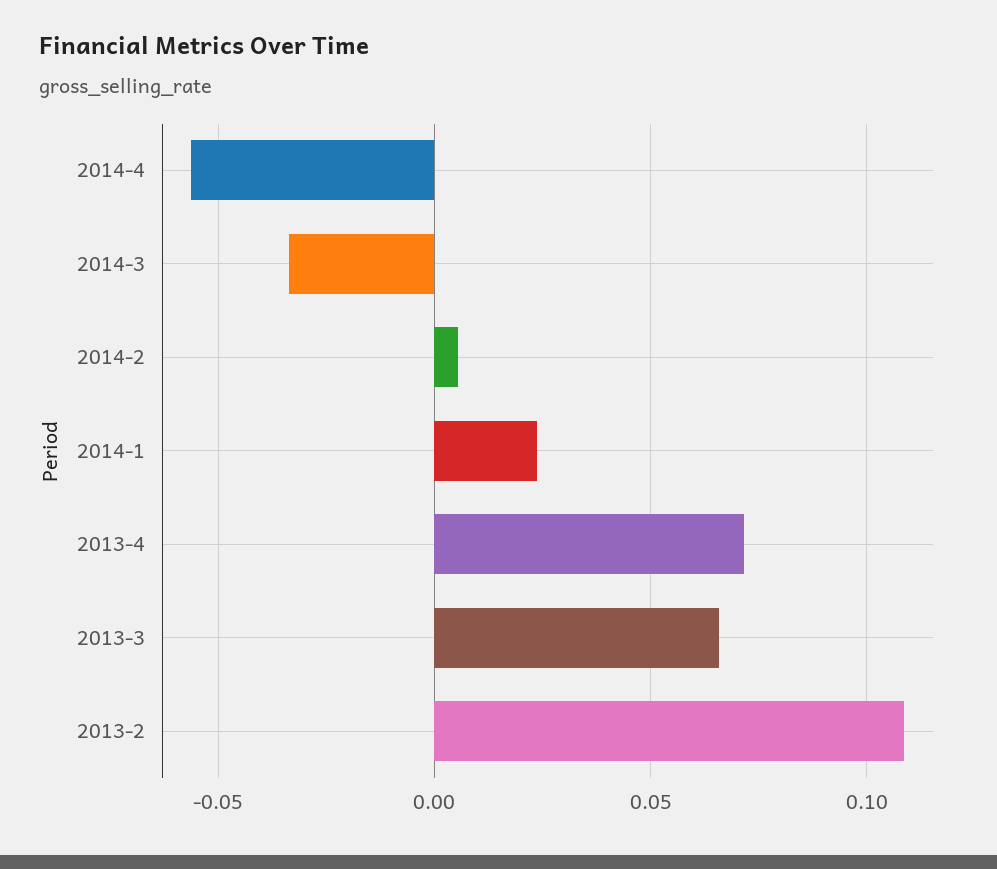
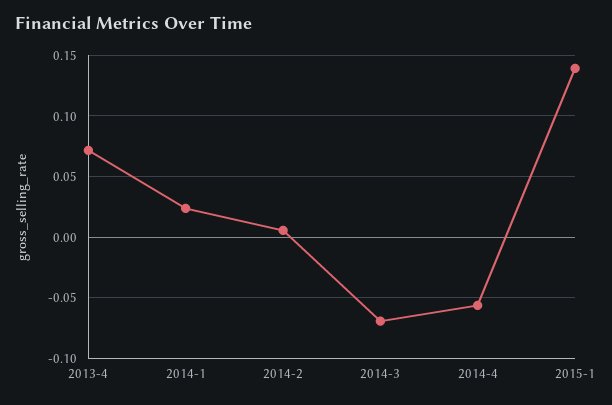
2014-3: -0.035 -> -0.07
2013-3: 0.065 -> none
2013-2: 0.11 -> none
2015-1: none -> 0.14

